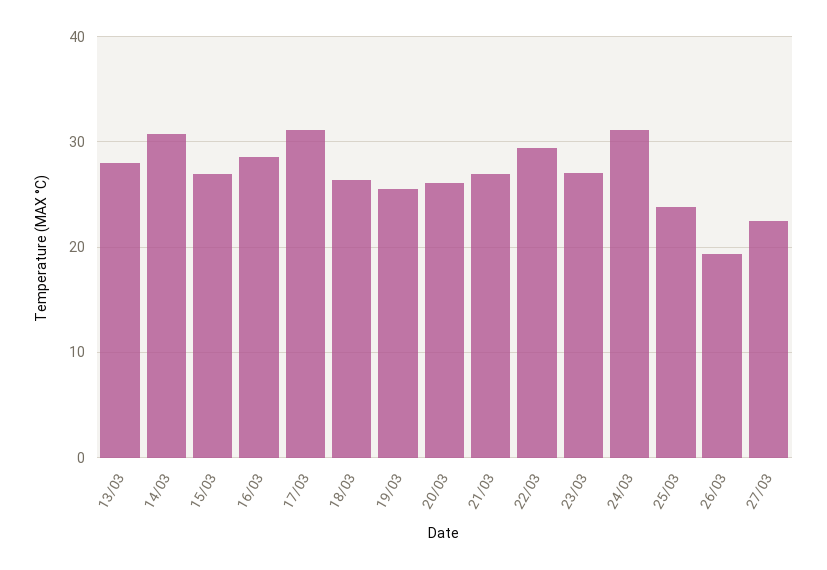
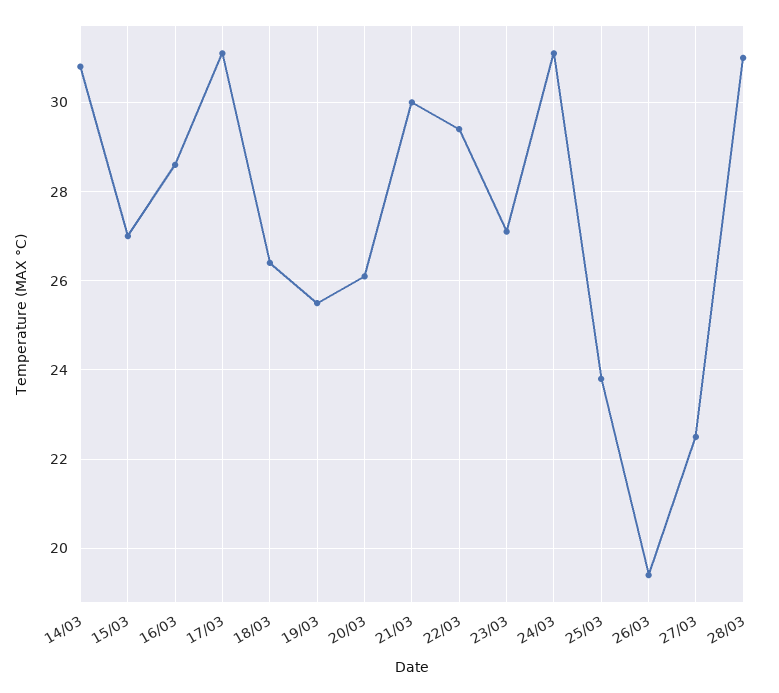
13/03: 28 -> none
21/03: 27 -> 30
28/03: none -> 31

